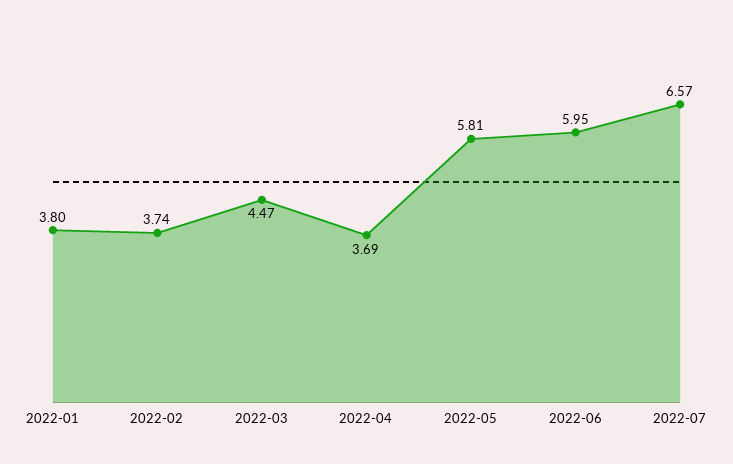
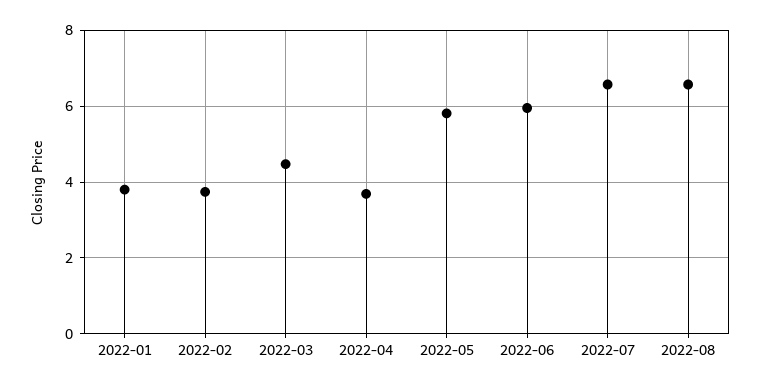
2022-08: none -> 6.6

